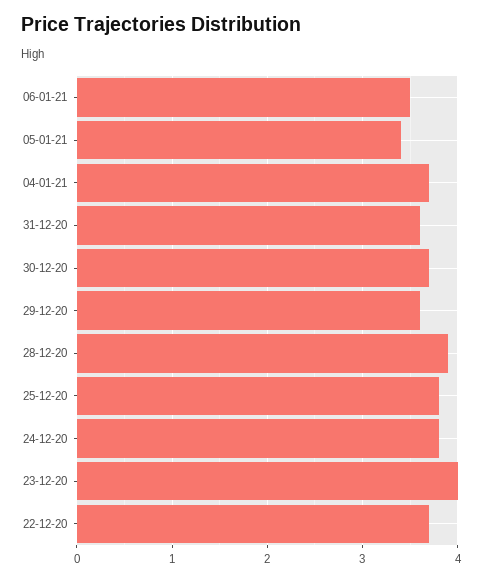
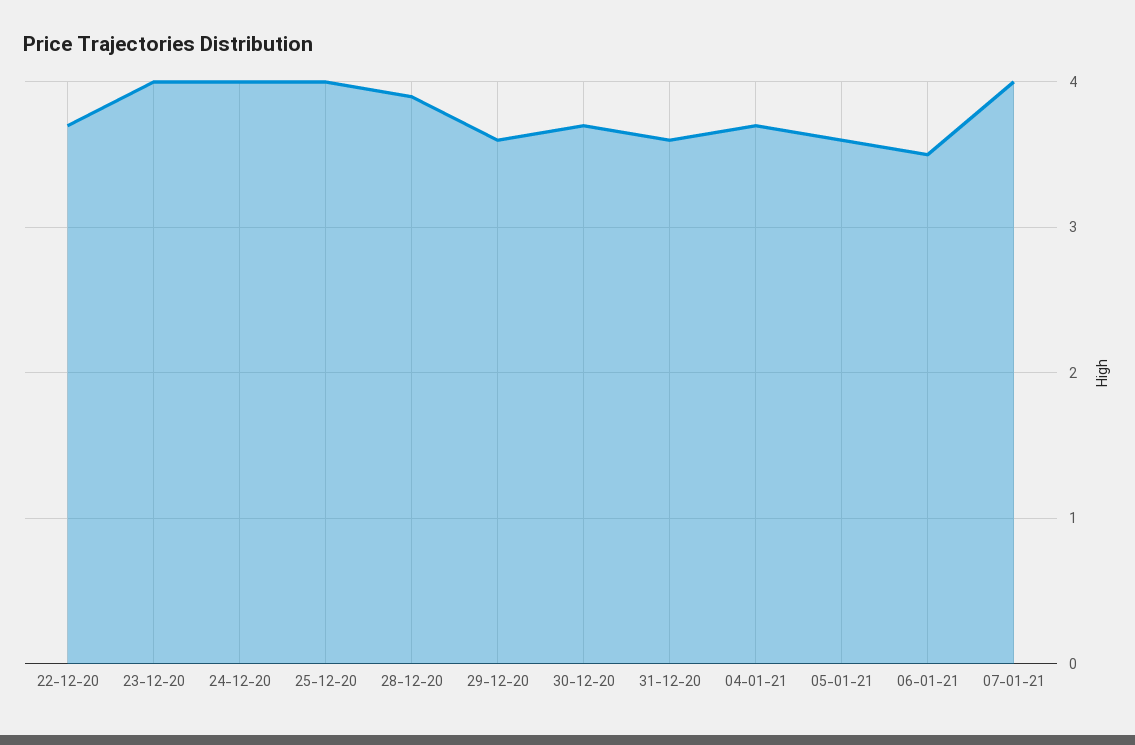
05-01-21: 3.4 -> 3.6
25-12-20: 3.8 -> 4
24-12-20: 3.8 -> 4
07-01-21: none -> 4

